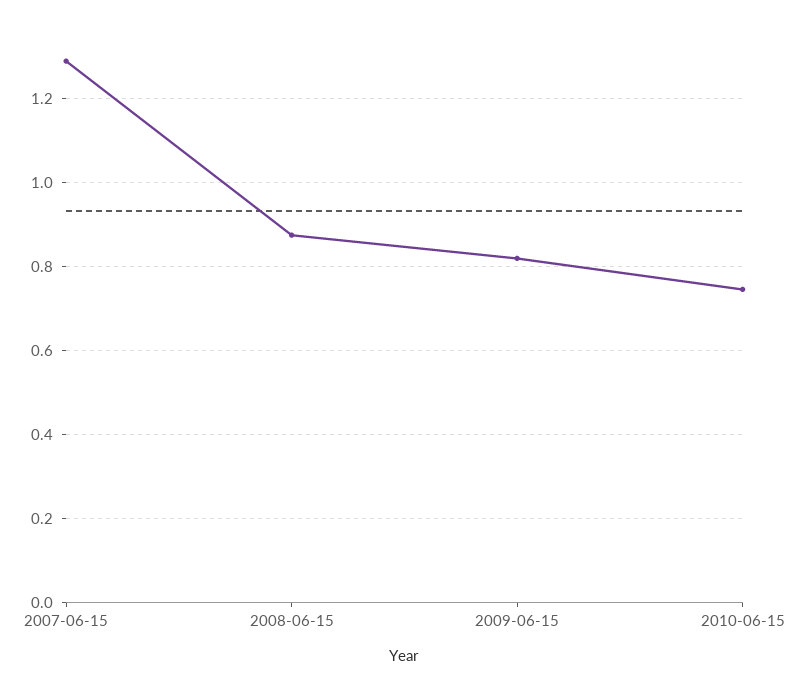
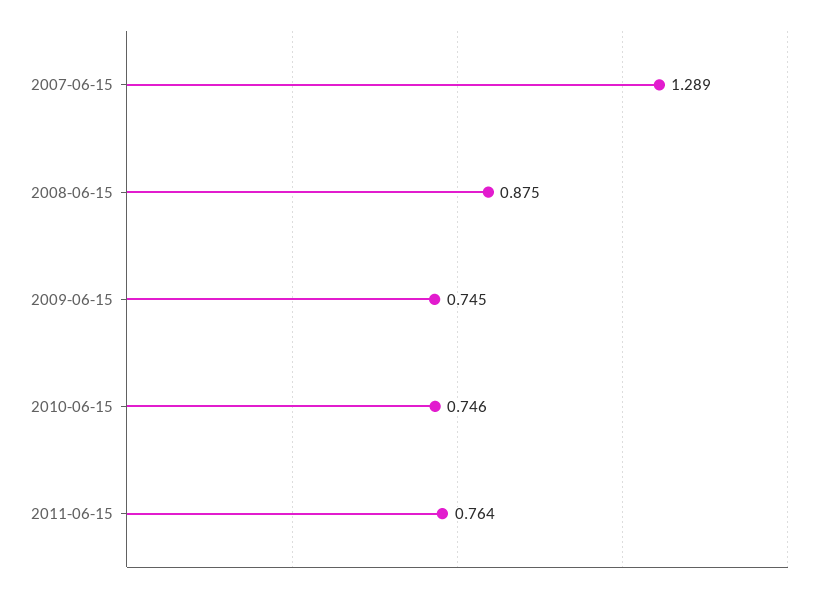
2009-06-15: 0.82 -> 0.745
2011-06-15: none -> 0.764

